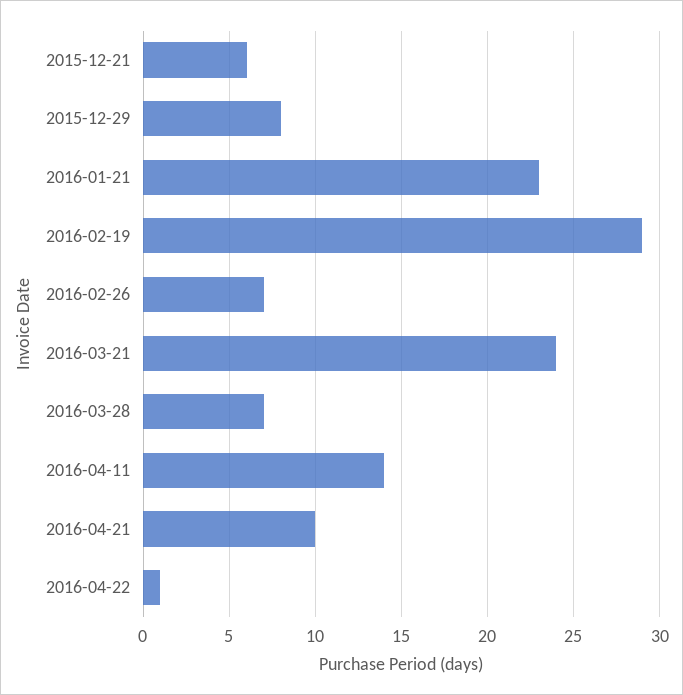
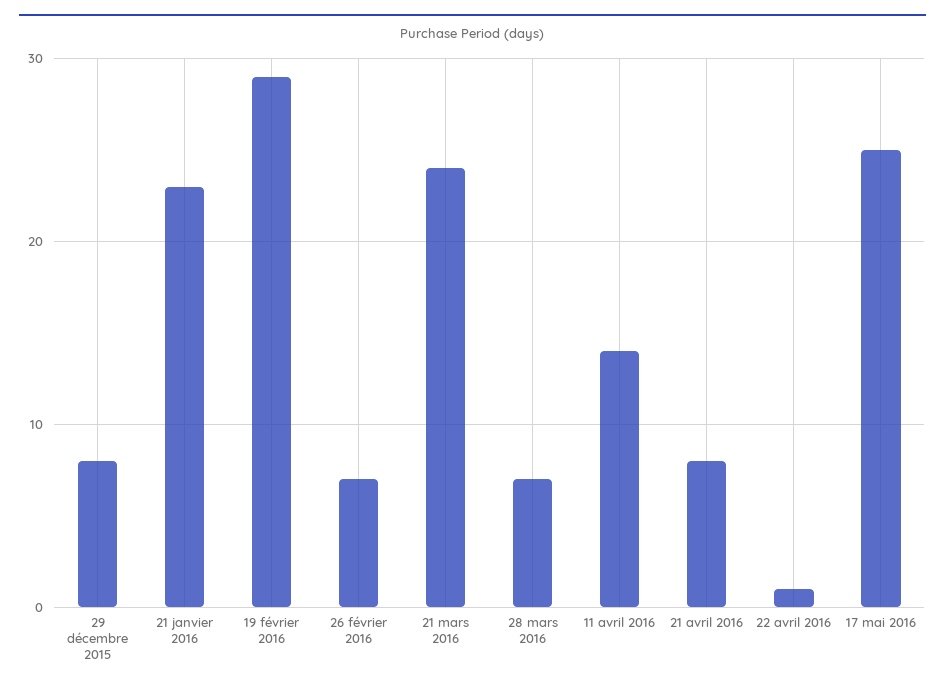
2015-12-21: 6 -> none
2016-04-21: 10 -> 8
17 mai 2016: none -> 25

